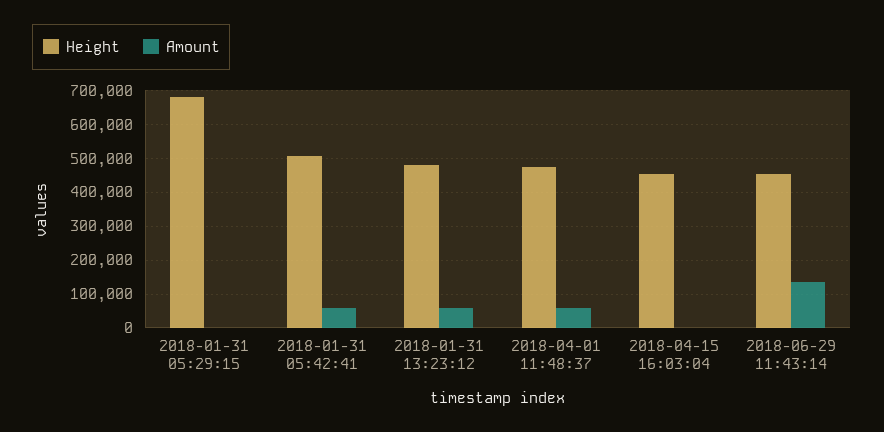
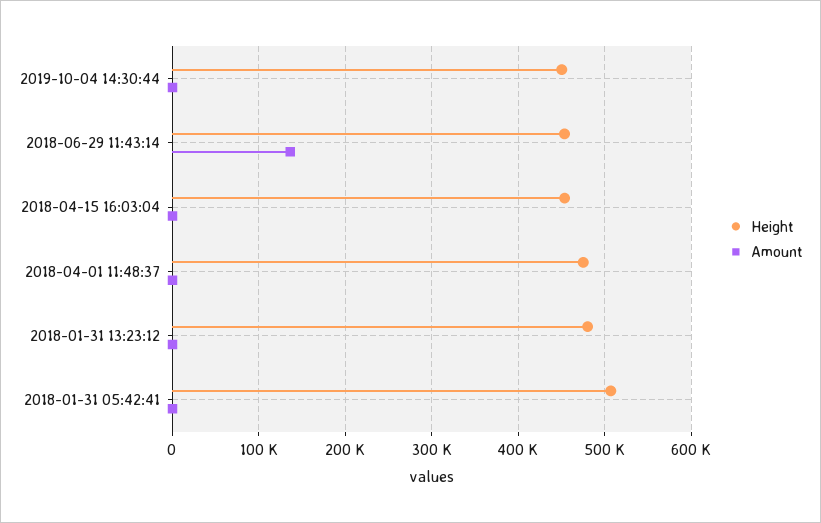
Height, 2018-01-31 05:29:15: 680000 -> none
Amount, 2018-01-31 05:29:15: 0 -> none
Amount, 2018-01-31 05:42:41: 60000 -> 0
Amount, 2018-01-31 13:23:12: 60000 -> 0
Amount, 2018-04-01 11:48:37: 60000 -> 0
Height, 2019-10-04 14:30:44: none -> 450000
Amount, 2019-10-04 14:30:44: none -> 0

